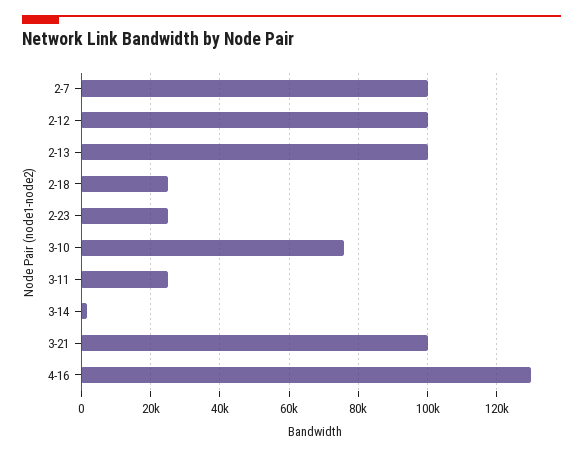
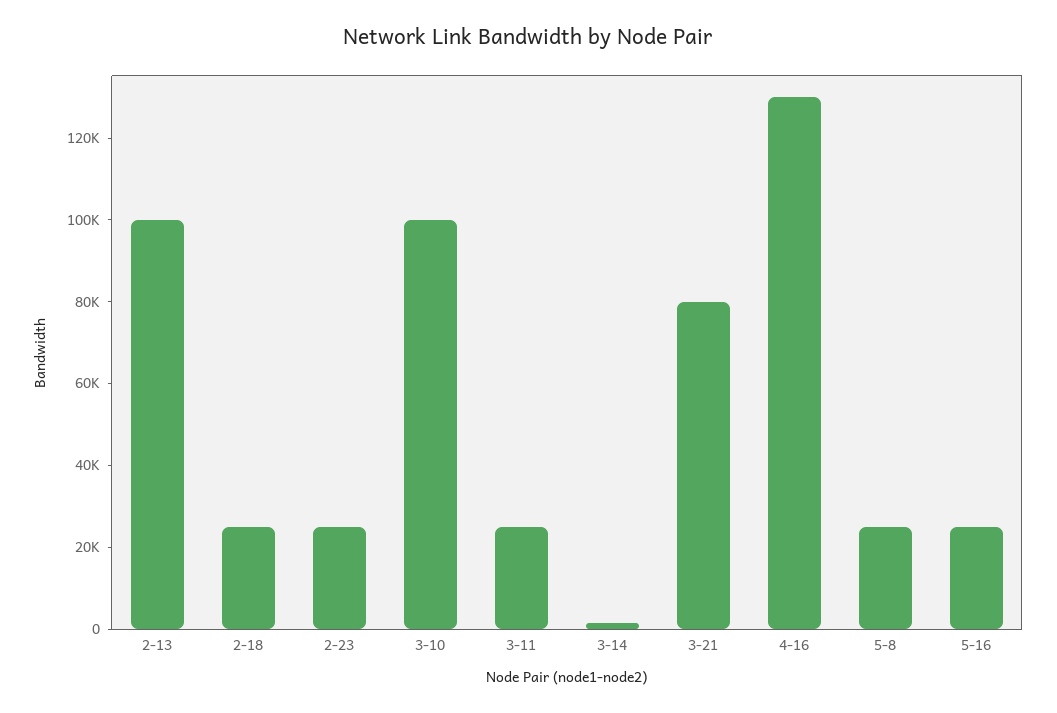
2-7: 100000 -> none
2-12: 100000 -> none
3-10: 76000 -> 100000
3-21: 100000 -> 80000
5-8: none -> 25000
5-16: none -> 25000

